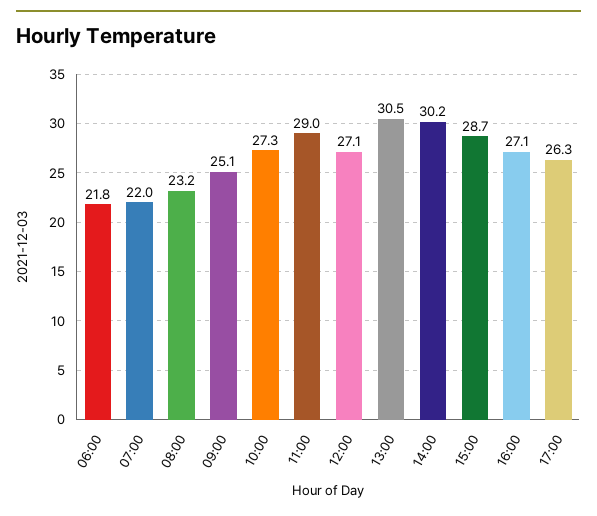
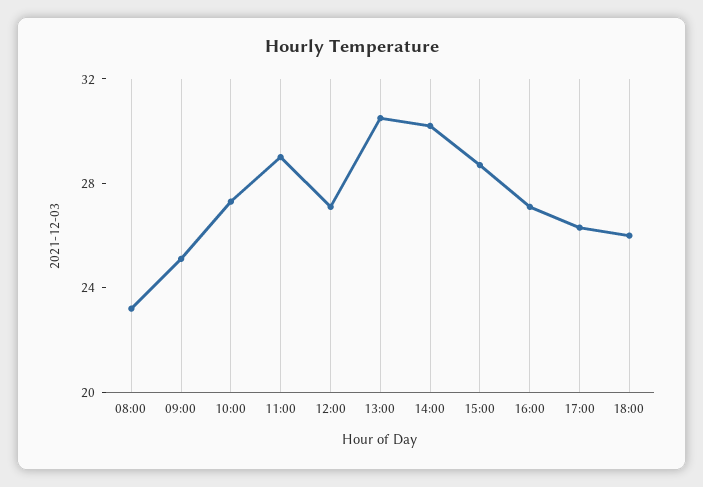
06:00: 21.8 -> none
07:00: 22 -> none
18:00: none -> 26

